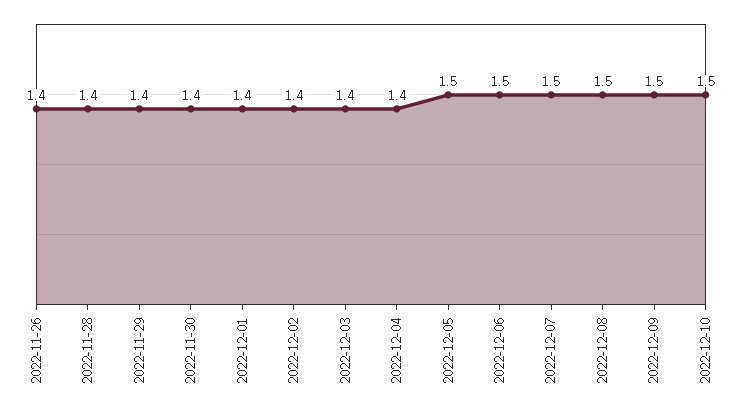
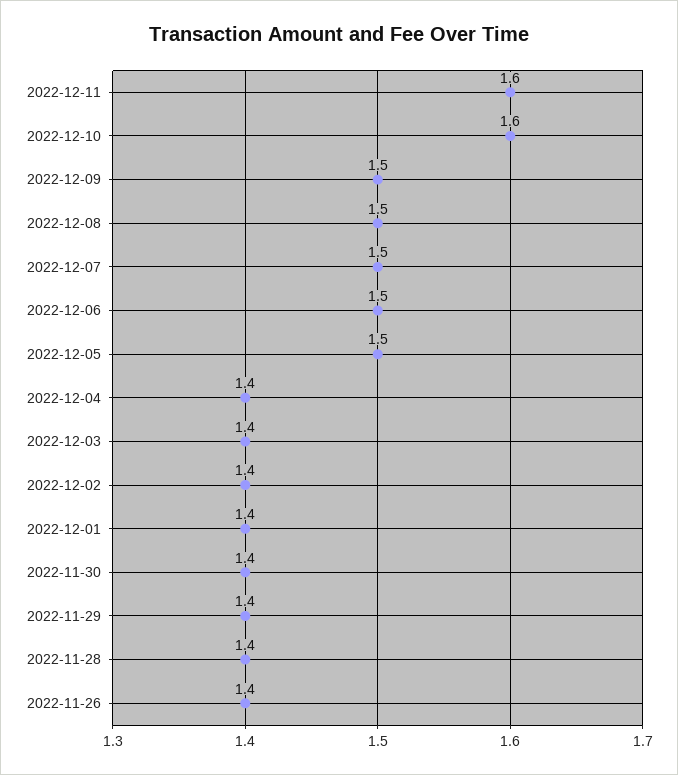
2022-12-10: 1.5 -> 1.6
2022-12-11: none -> 1.6

